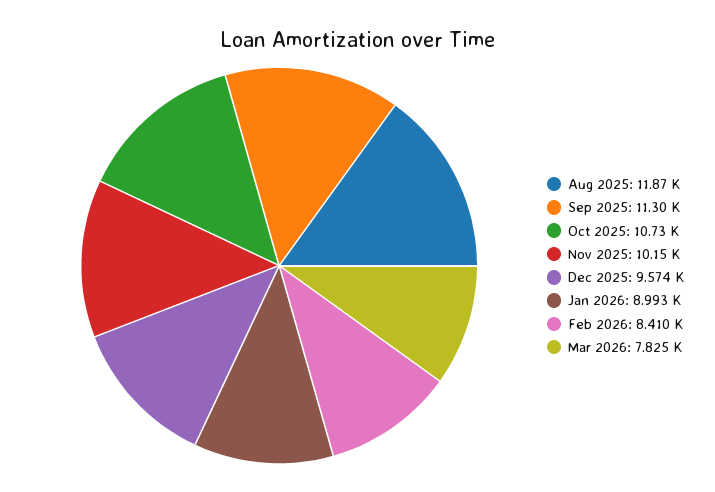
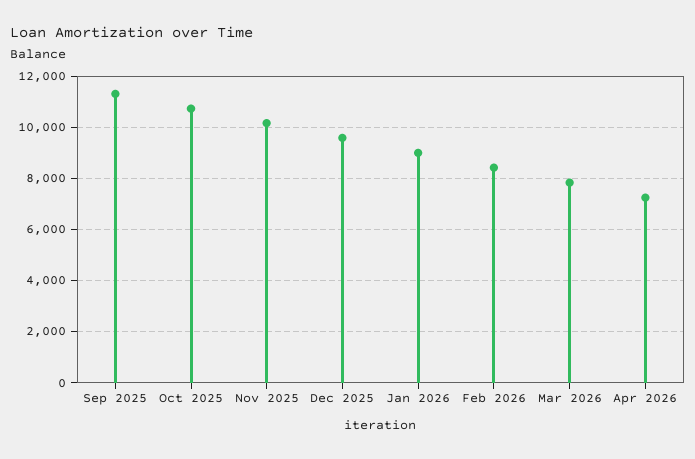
Aug 2025: 11870 -> none
Apr 2026: none -> 7250

